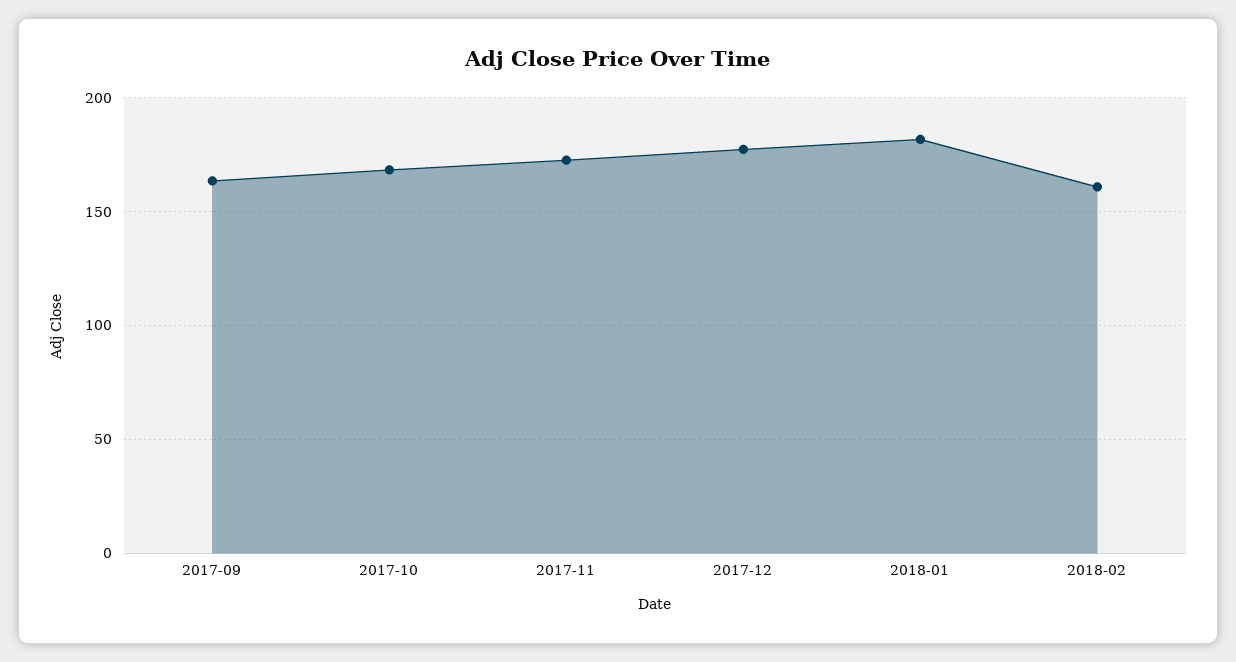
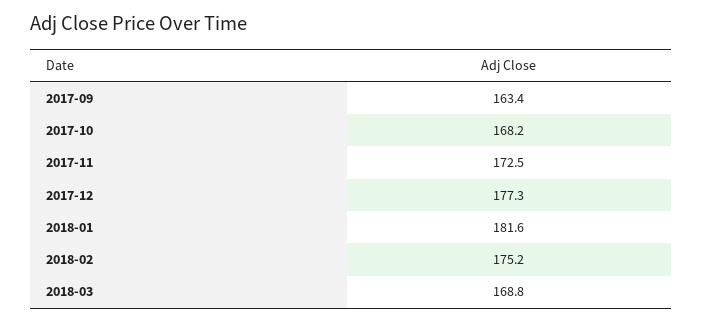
2018-02: 160 -> 175.2
2018-03: none -> 168.8

